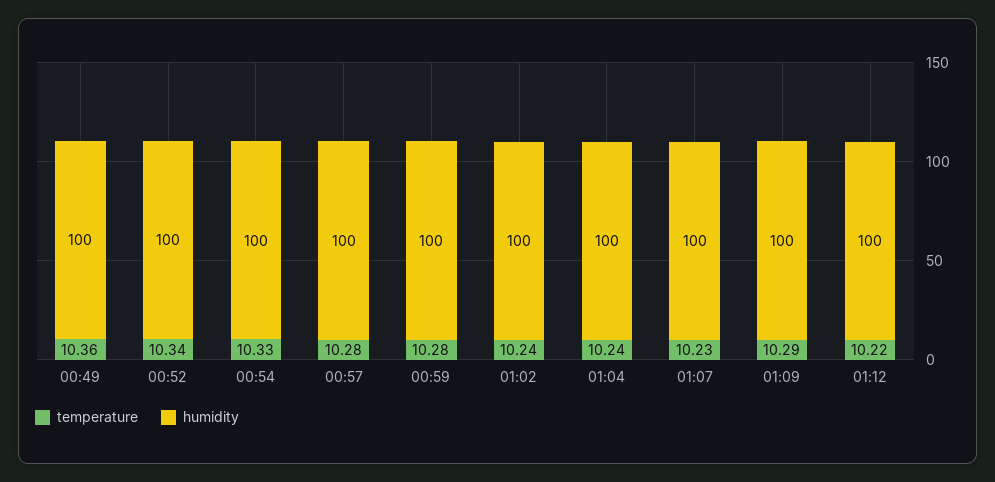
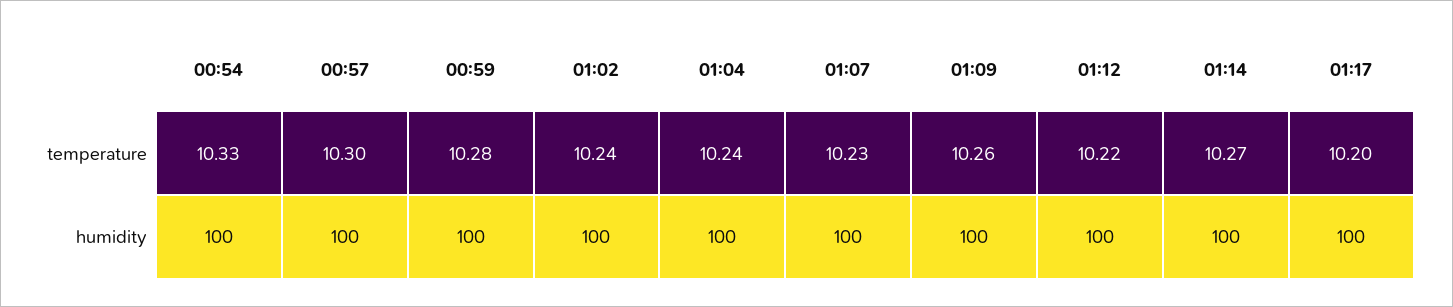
temperature, 00:49: 10.36 -> none
humidity, 00:49: 100 -> none
temperature, 00:52: 10.34 -> none
humidity, 00:52: 100 -> none
temperature, 00:57: 10.28 -> 10.3
temperature, 01:09: 10.29 -> 10.26
temperature, 01:14: none -> 10.27
temperature, 01:17: none -> 10.2
humidity, 01:14: none -> 100
humidity, 01:17: none -> 100

